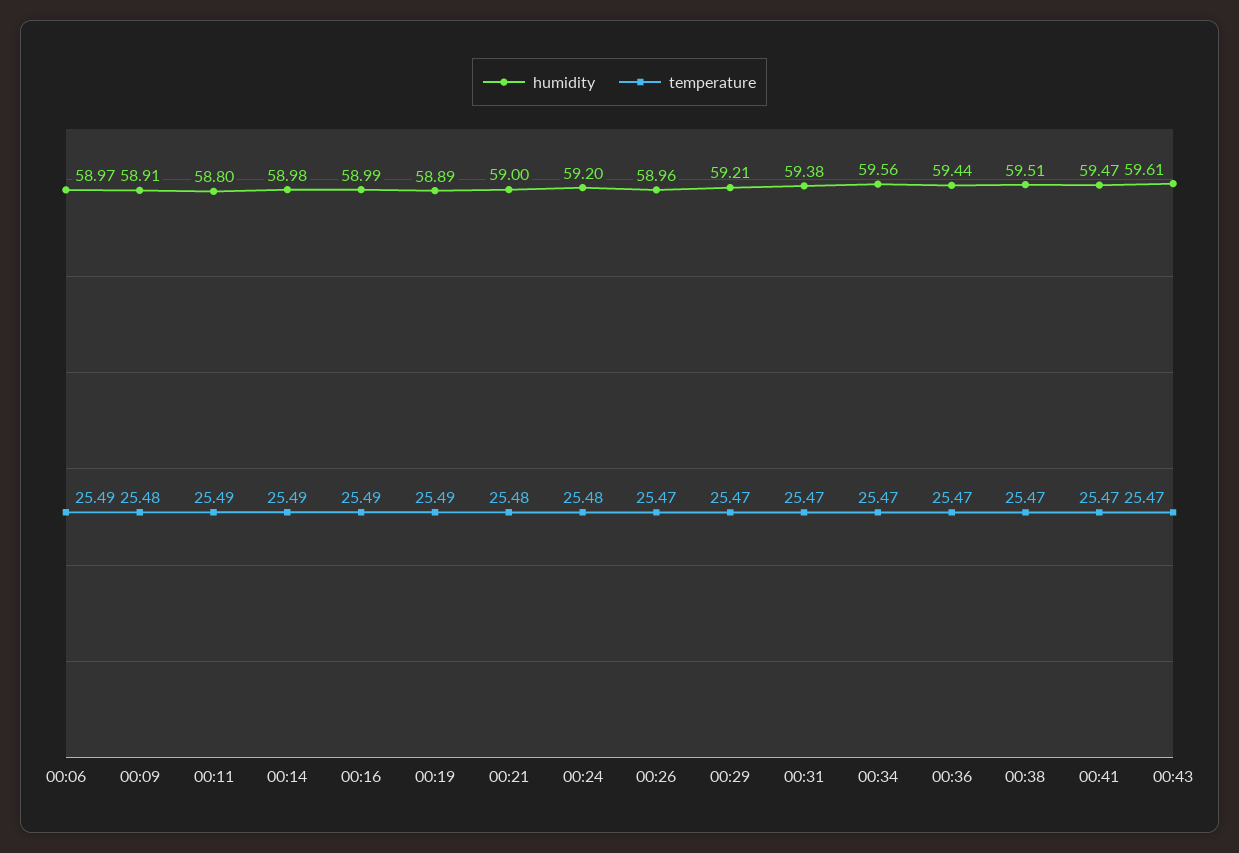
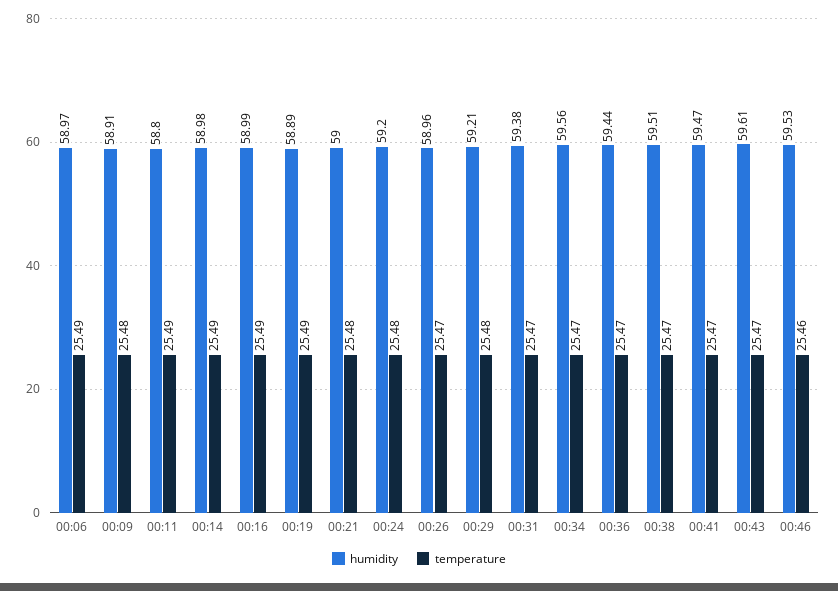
temperature, 00:29: 25.47 -> 25.48
humidity, 00:46: none -> 59.53
temperature, 00:46: none -> 25.46

